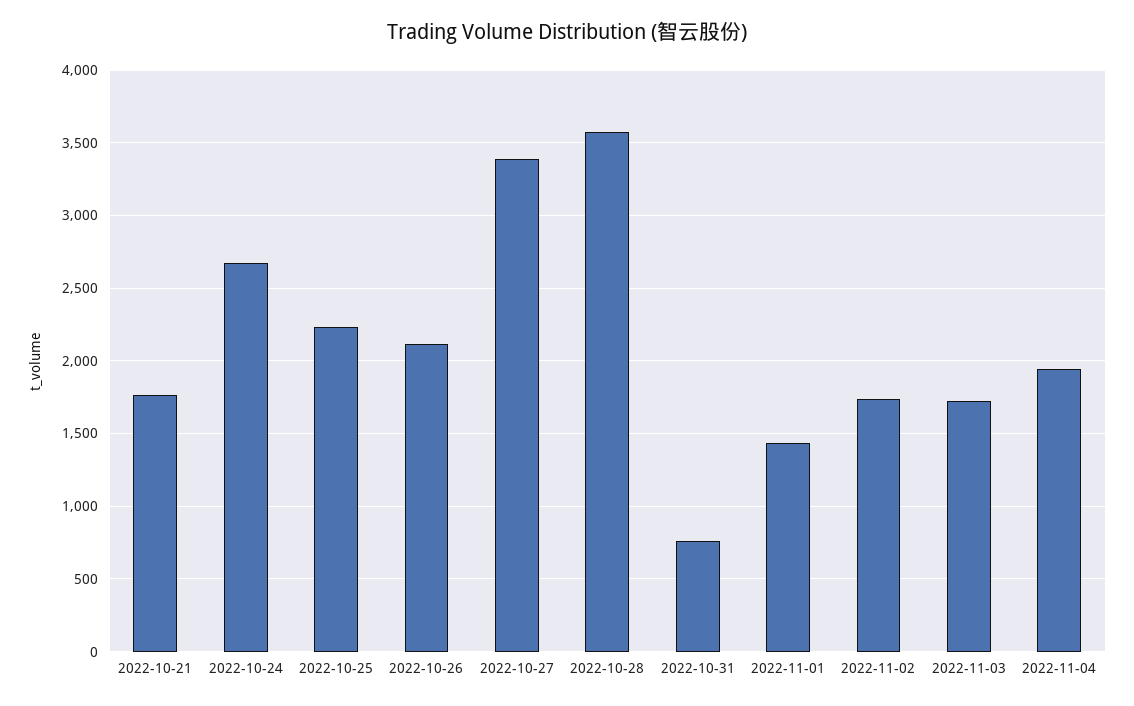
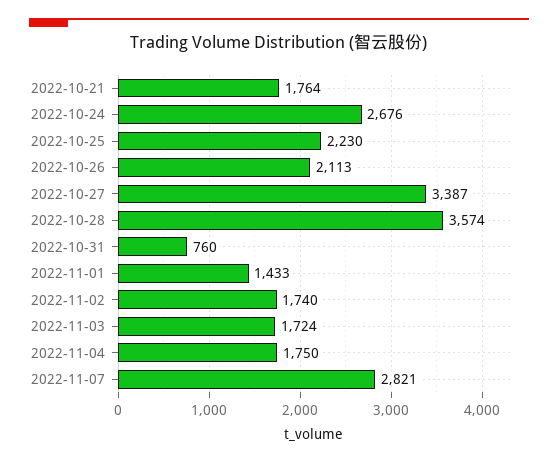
2022-11-04: 1950 -> 1750
2022-11-07: none -> 2821

